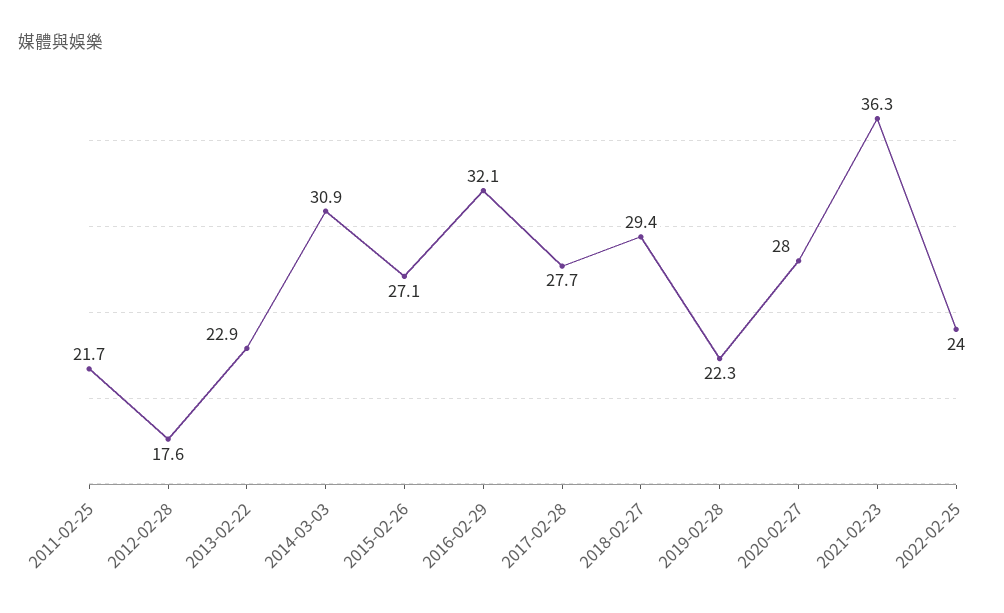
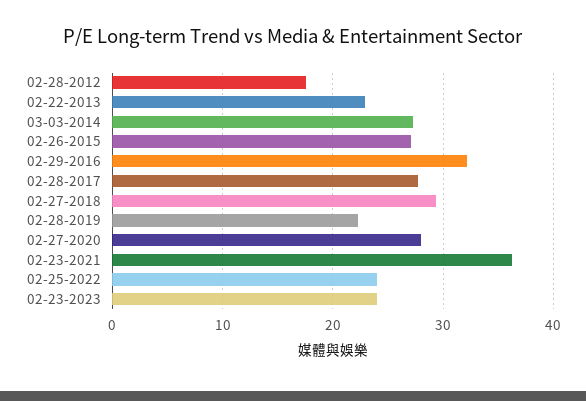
2011-02-25: 21.7 -> none
2014-03-03: 30.9 -> 27
02-23-2023: none -> 24

